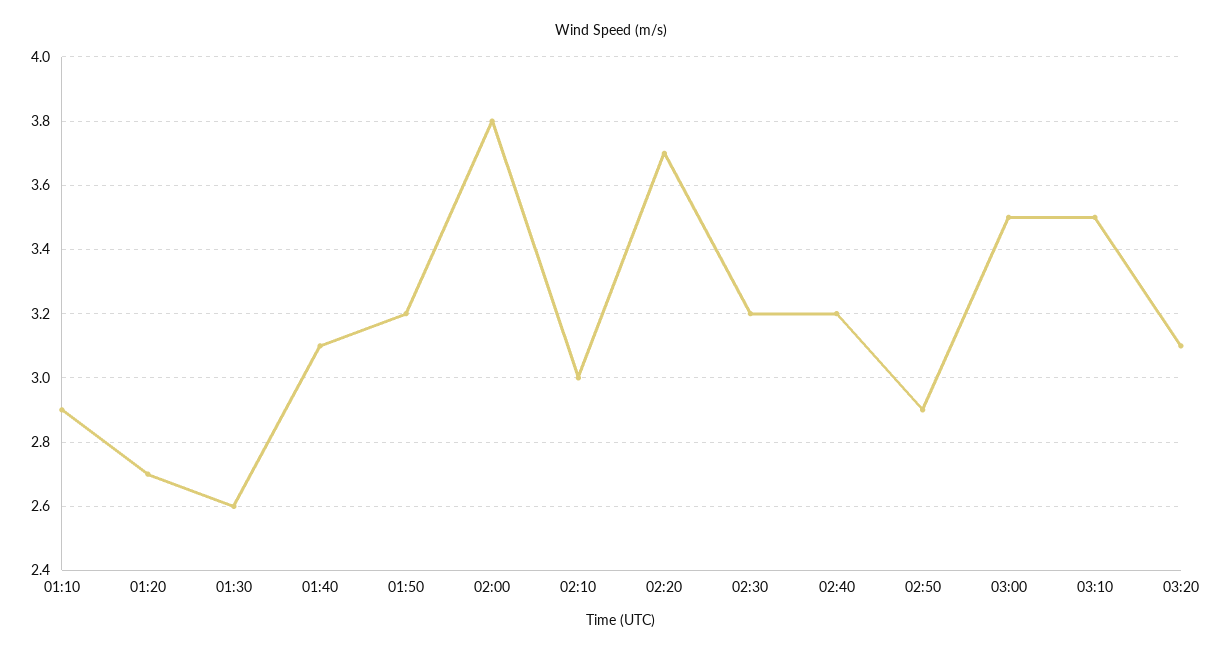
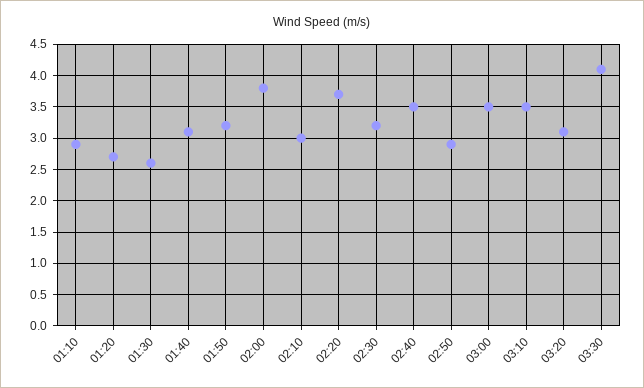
02:40: 3.2 -> 3.5
03:30: none -> 4.1

